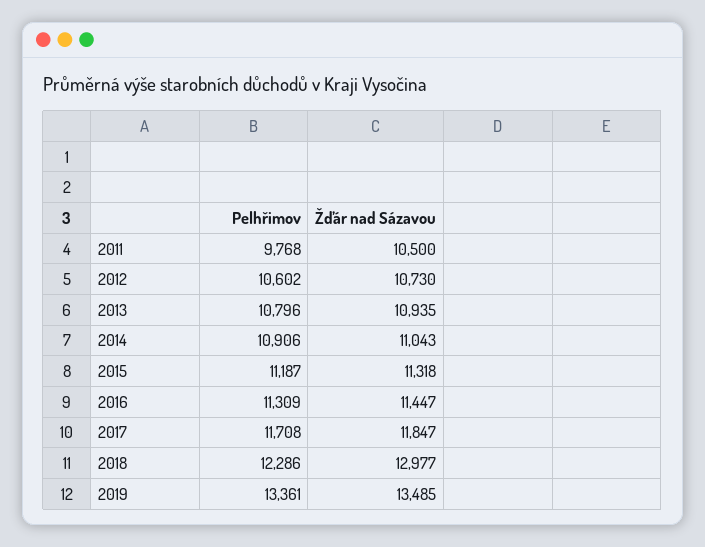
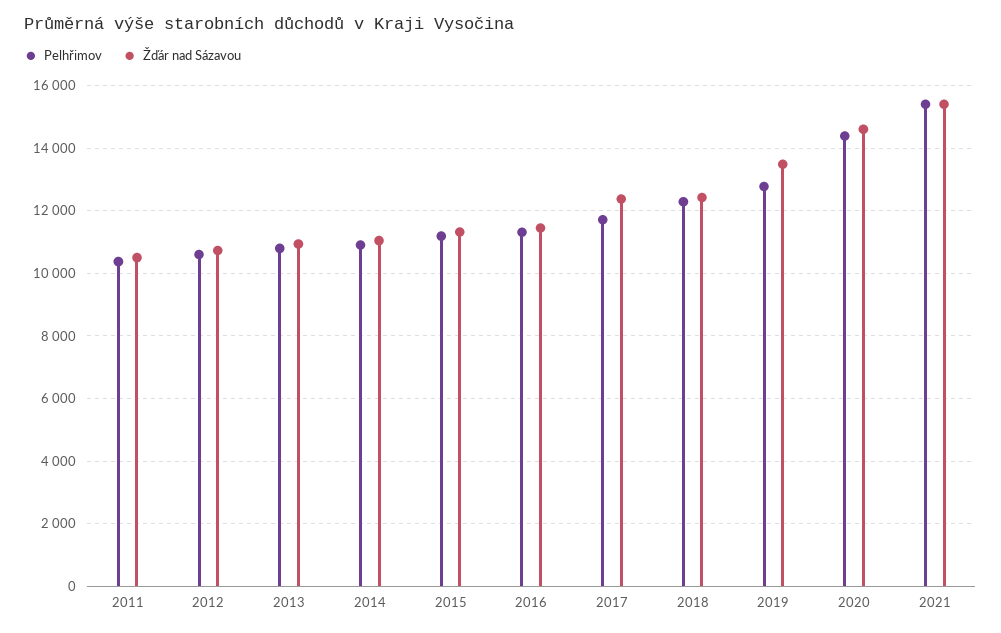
Pelhřimov, 2011: 9768 -> 10400
Žďár nad Sázavou, 2017: 11847 -> 12400
Žďár nad Sázavou, 2018: 12977 -> 12400
Pelhřimov, 2019: 13361 -> 12800
Pelhřimov, 2020: none -> 14400
Žďár nad Sázavou, 2020: none -> 14600
Pelhřimov, 2021: none -> 15400
Žďár nad Sázavou, 2021: none -> 15400

